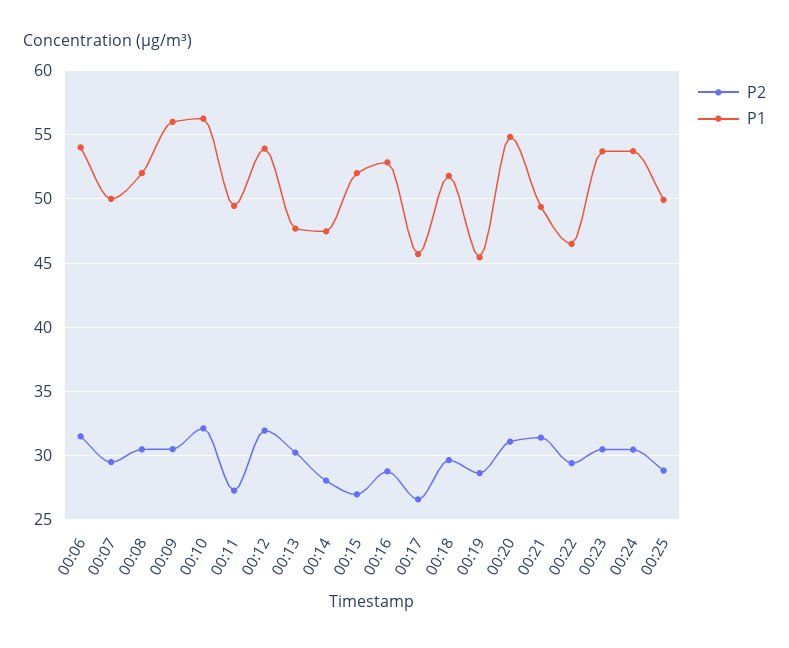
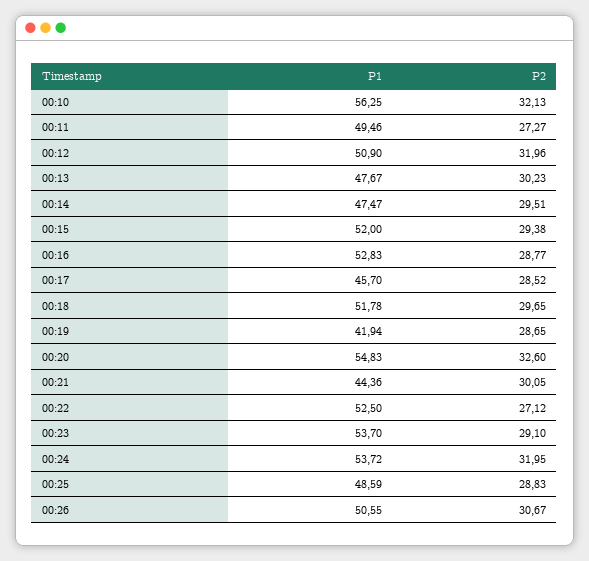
P2, 00:06: 31.5 -> none
P1, 00:06: 54 -> none
P2, 00:07: 29.5 -> none
P1, 00:07: 50 -> none
P2, 00:08: 30.5 -> none
P1, 00:08: 52 -> none
P2, 00:09: 30.5 -> none
P1, 00:09: 56 -> none
P1, 00:12: 54 -> 50.9
P2, 00:14: 28 -> 29.51
P2, 00:15: 27 -> 29.38
P2, 00:17: 26.5 -> 28.52
P1, 00:19: 45.5 -> 41.94
P2, 00:20: 31 -> 32.6
P2, 00:21: 31.5 -> 30.05
P1, 00:21: 49.5 -> 44.36
P2, 00:22: 29.5 -> 27.12
P1, 00:22: 46.5 -> 52.5
P2, 00:23: 30.5 -> 29.1
P2, 00:24: 30.5 -> 31.95
P1, 00:25: 50 -> 48.59
P1, 00:26: none -> 50.55
P2, 00:26: none -> 30.67

